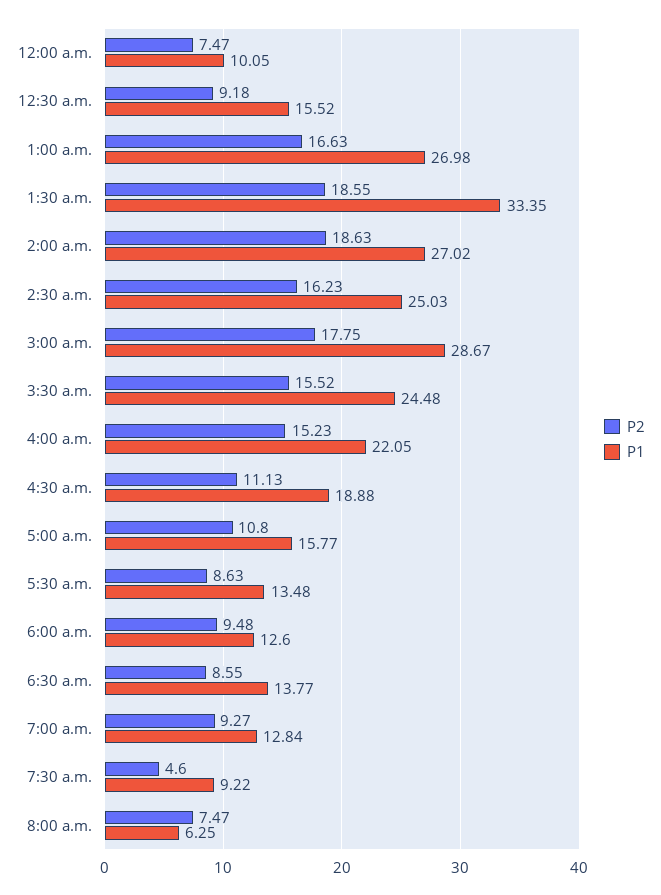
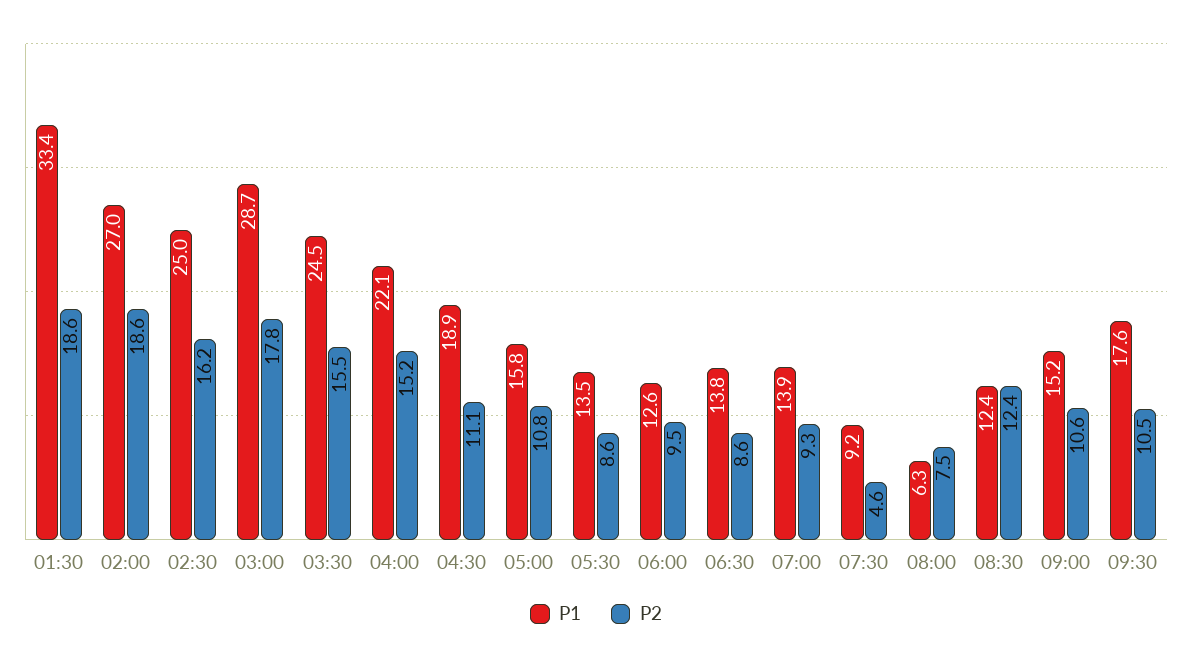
P2, 12:00 a.m.: 7.47 -> none
P1, 12:00 a.m.: 10.05 -> none
P2, 12:30 a.m.: 9.18 -> none
P1, 12:30 a.m.: 15.52 -> none
P2, 1:00 a.m.: 16.63 -> none
P1, 1:00 a.m.: 26.98 -> none
P1, 7:00 a.m.: 12.84 -> 13.9
P1, 08:30: none -> 12.4
P2, 08:30: none -> 12.4
P1, 09:00: none -> 15.2
P2, 09:00: none -> 10.6
P1, 09:30: none -> 17.6
P2, 09:30: none -> 10.5

